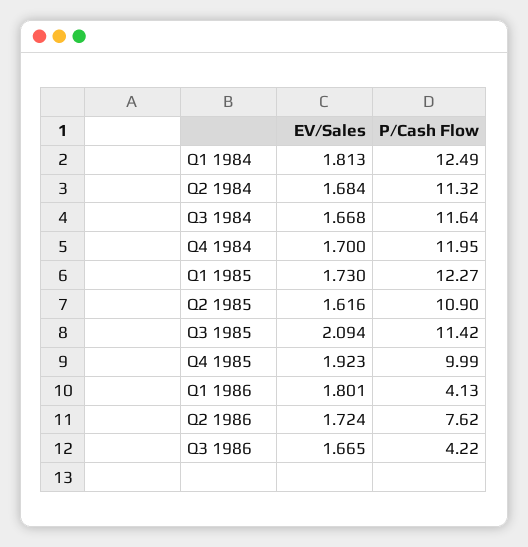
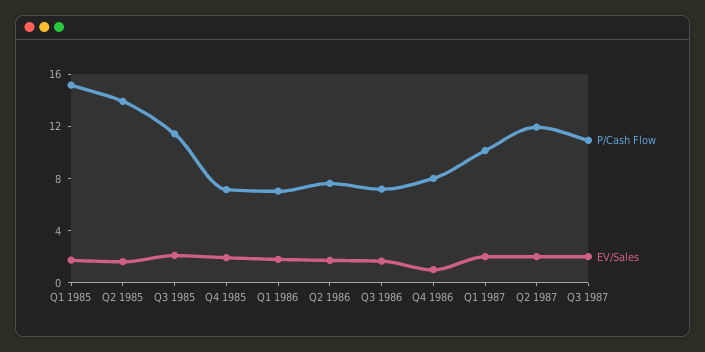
EV/Sales, Q1 1984: 1.813 -> none
P/Cash Flow, Q1 1984: 12.49 -> none
EV/Sales, Q2 1984: 1.684 -> none
P/Cash Flow, Q2 1984: 11.32 -> none
EV/Sales, Q3 1984: 1.668 -> none
P/Cash Flow, Q3 1984: 11.64 -> none
EV/Sales, Q4 1984: 1.7 -> none
P/Cash Flow, Q4 1984: 11.95 -> none
P/Cash Flow, Q1 1985: 12.27 -> 15
P/Cash Flow, Q2 1985: 10.9 -> 14
P/Cash Flow, Q4 1985: 9.99 -> 7
P/Cash Flow, Q1 1986: 4.13 -> 7
P/Cash Flow, Q3 1986: 4.22 -> 7
P/Cash Flow, Q4 1986: none -> 8
EV/Sales, Q4 1986: none -> 1
P/Cash Flow, Q1 1987: none -> 10
EV/Sales, Q1 1987: none -> 2
P/Cash Flow, Q2 1987: none -> 12
EV/Sales, Q2 1987: none -> 2
P/Cash Flow, Q3 1987: none -> 11
EV/Sales, Q3 1987: none -> 2

